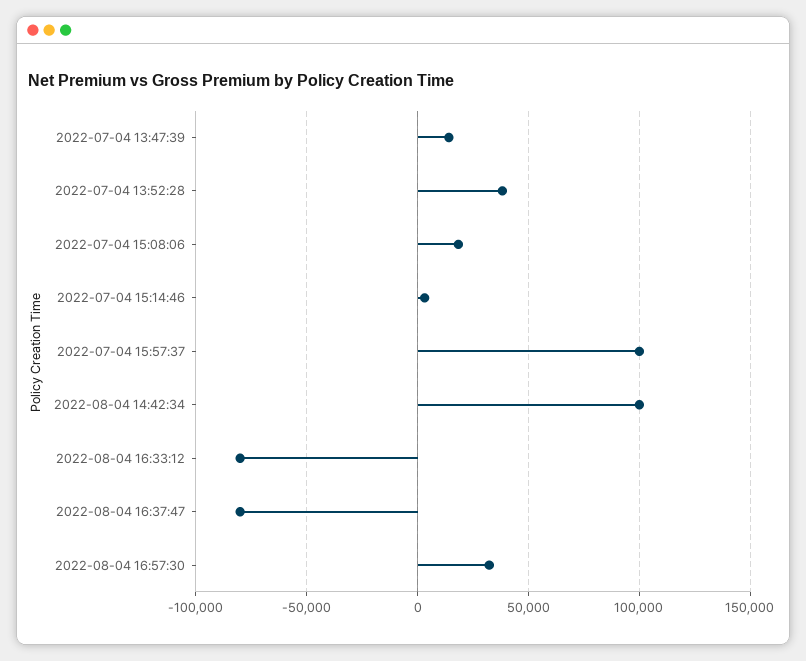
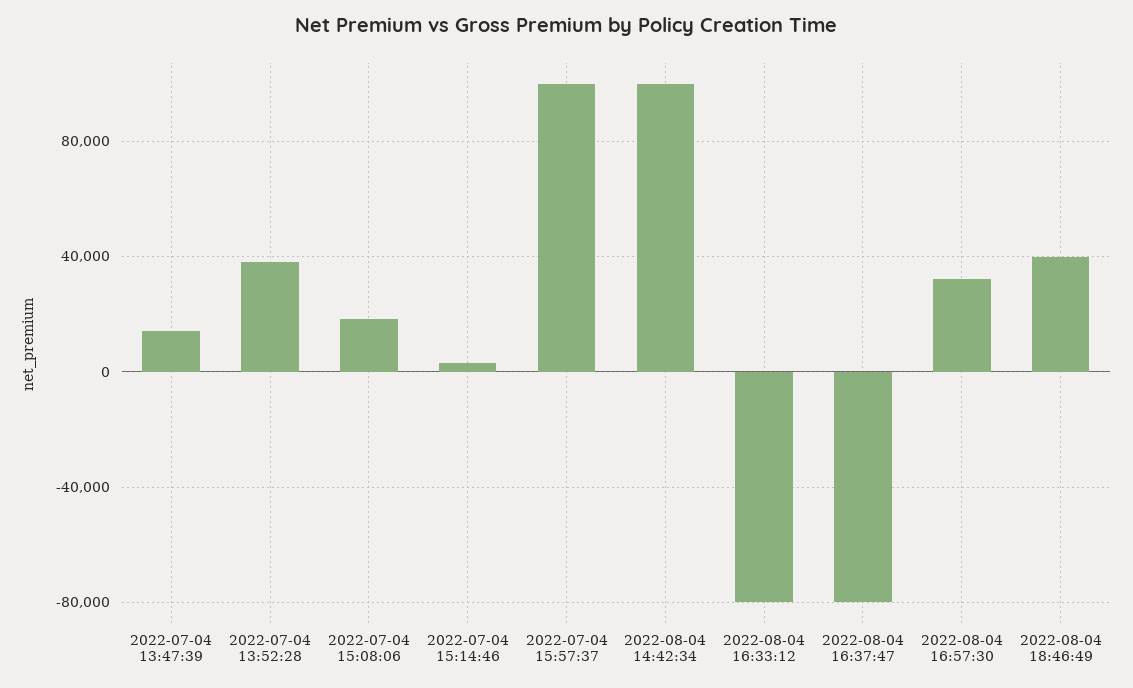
2022-08-04 18:46:49: none -> 40000

